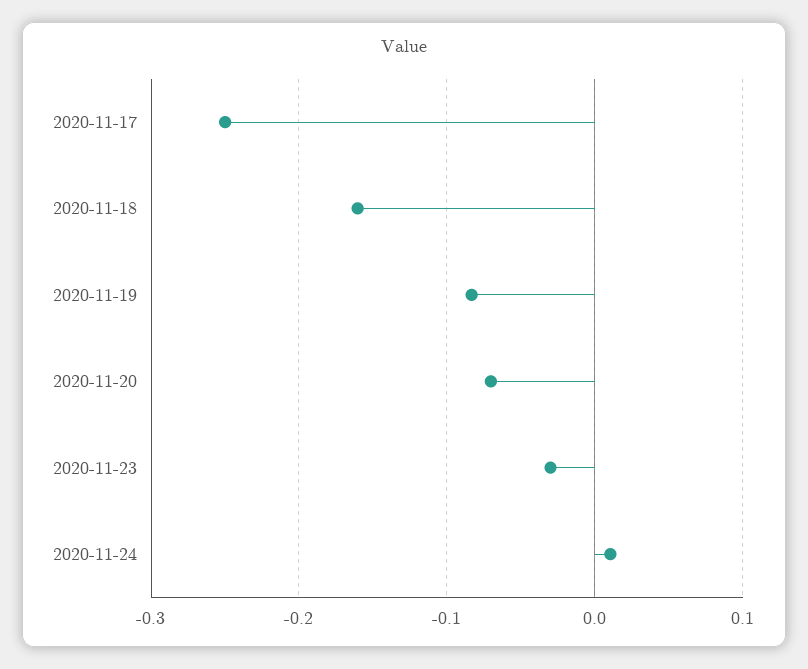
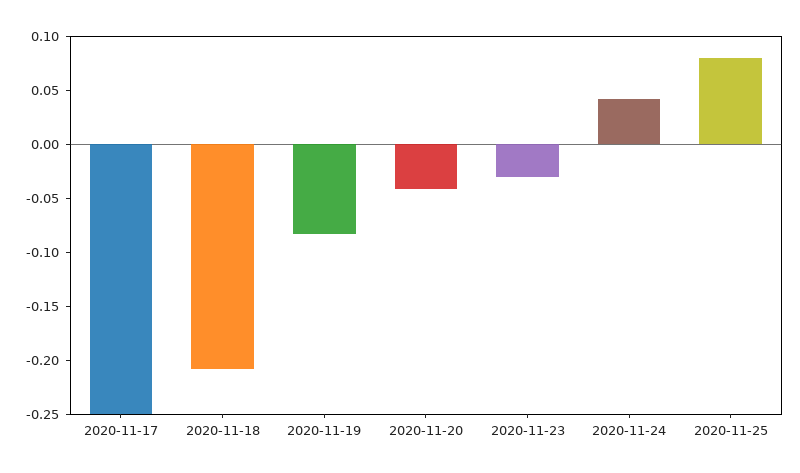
2020-11-18: -0.16 -> -0.21
2020-11-20: -0.07 -> -0.04
2020-11-24: 0.01 -> 0.04
2020-11-25: none -> 0.08

